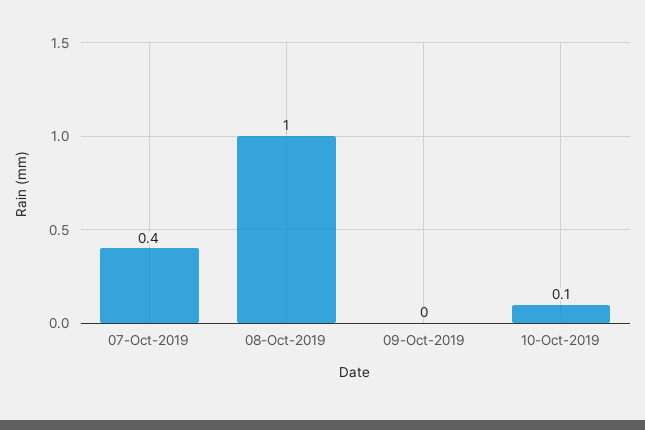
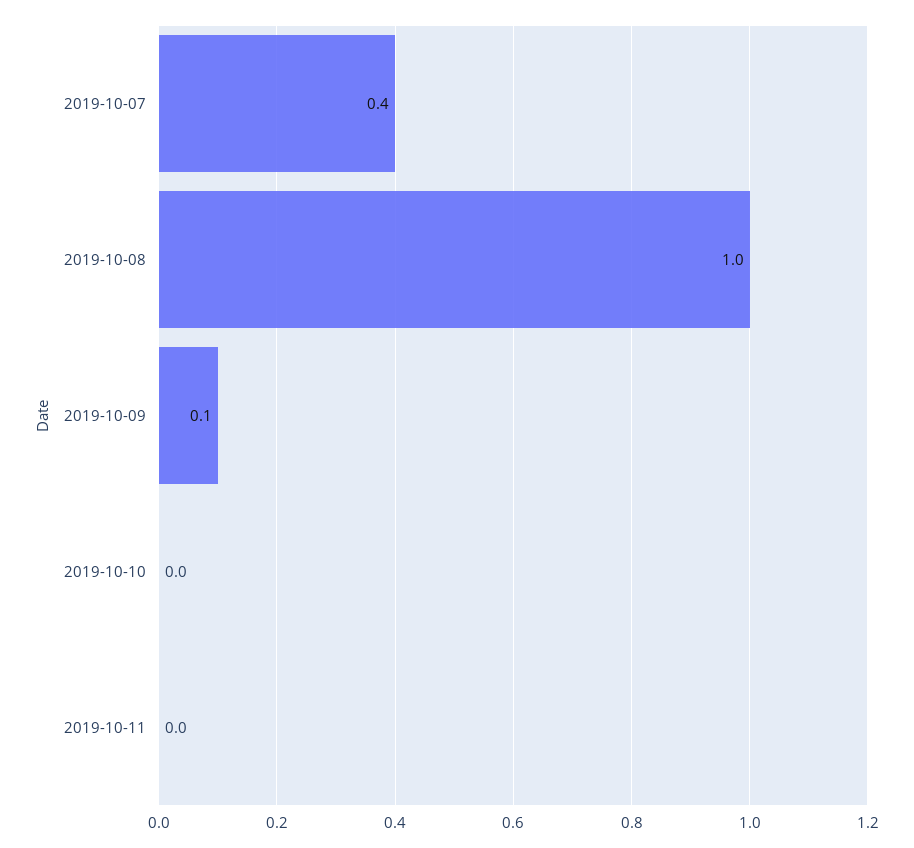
09-Oct-2019: 0 -> 0.1
10-Oct-2019: 0.1 -> 0
2019-10-11: none -> 0

